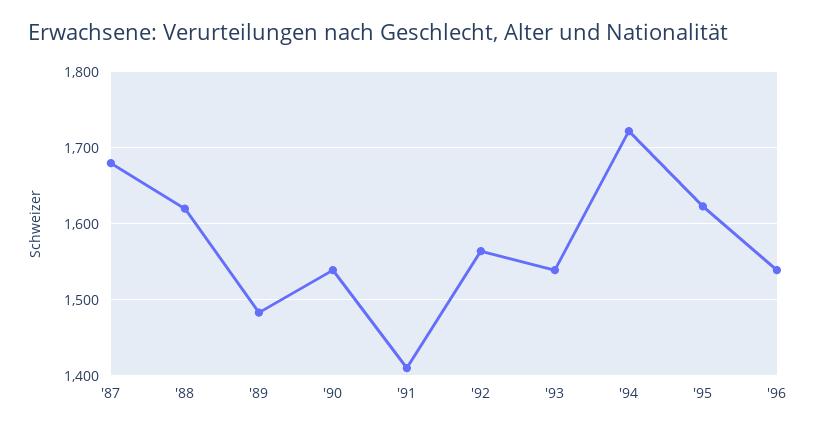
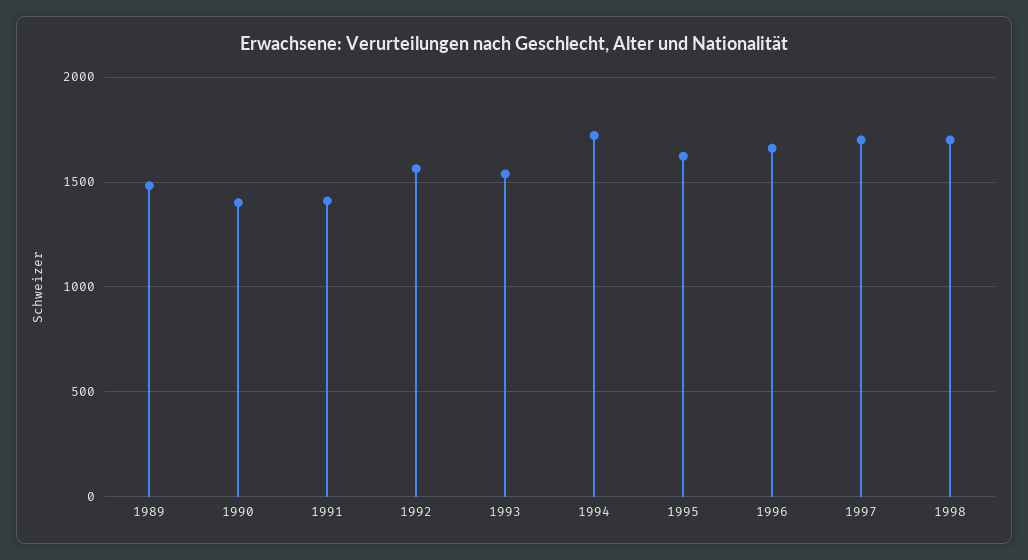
'87: 1680 -> none
'88: 1620 -> none
'90: 1540 -> 1400
'96: 1540 -> 1650
1997: none -> 1700
1998: none -> 1700

